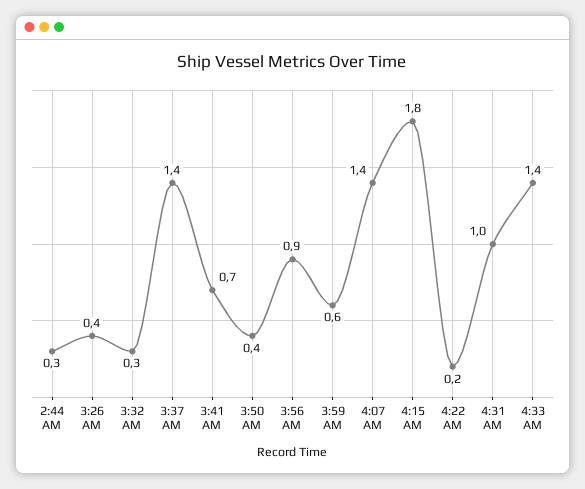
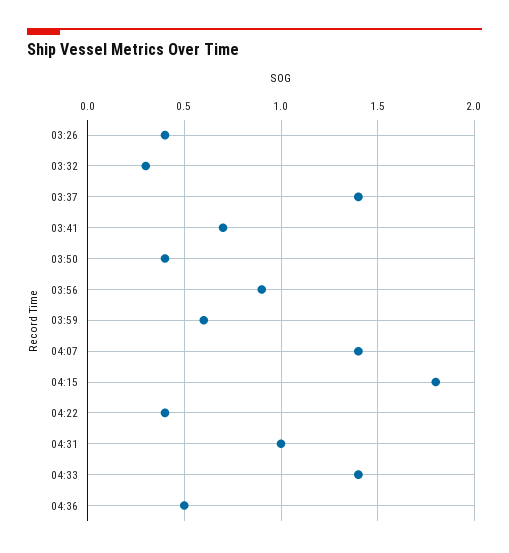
2:44 AM: 0.3 -> none
4:22 AM: 0.2 -> 0.4
04:36: none -> 0.5

